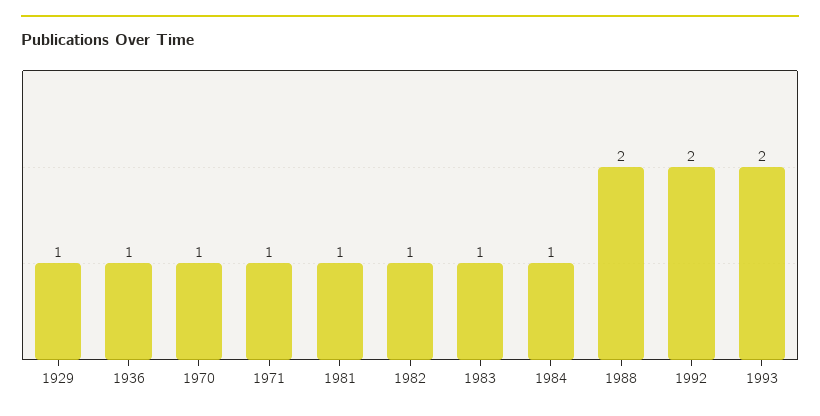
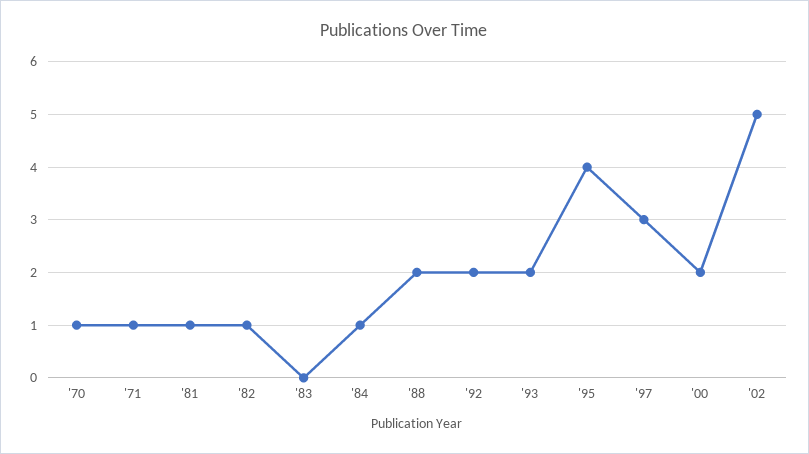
1929: 1 -> none
1936: 1 -> none
1983: 1 -> 0
'95: none -> 4
'97: none -> 3
'00: none -> 2
'02: none -> 5

